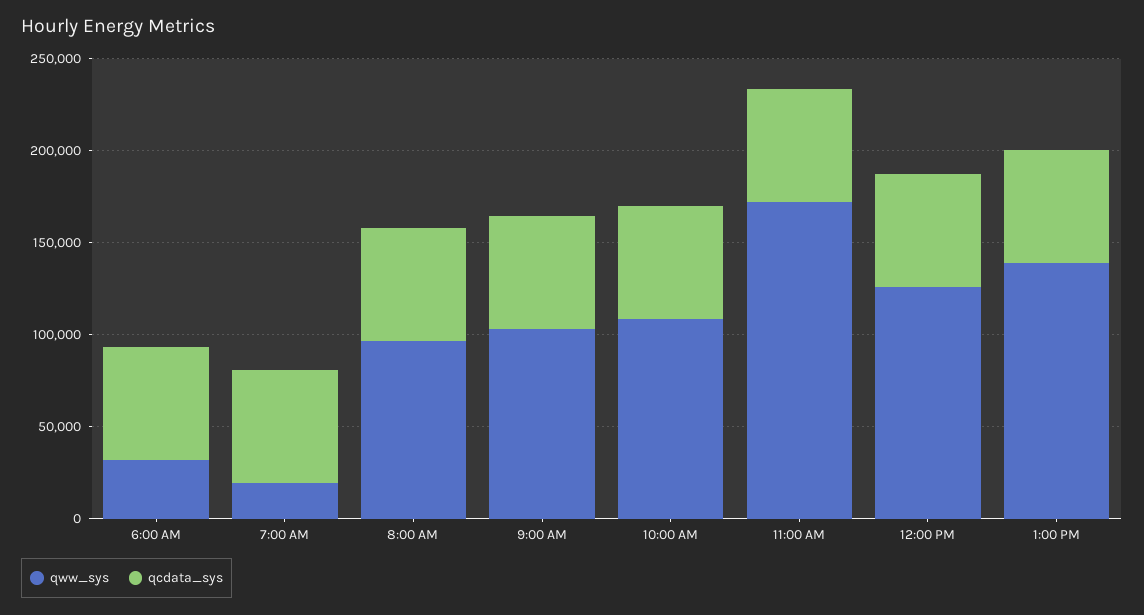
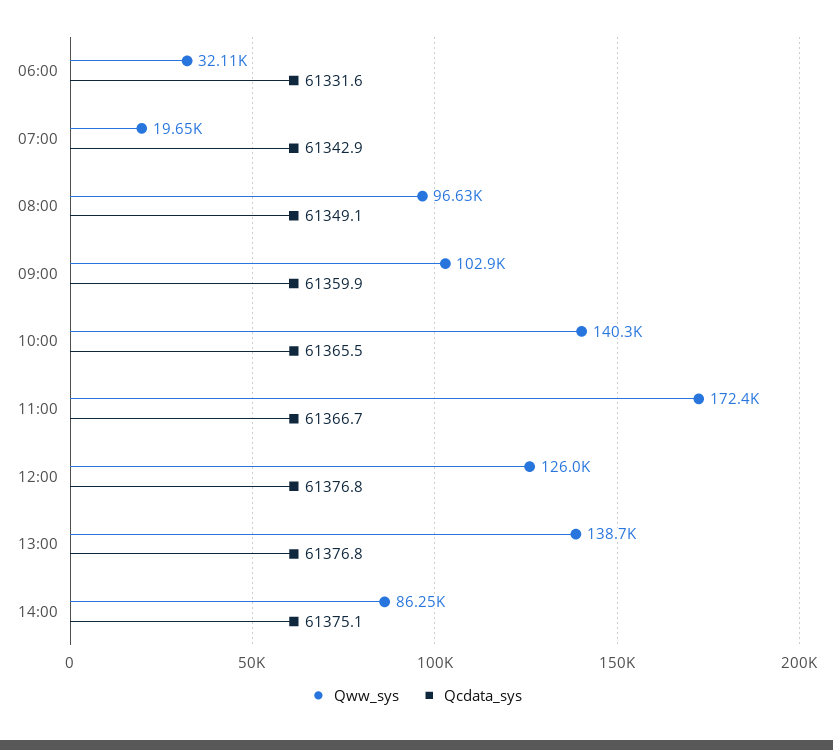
qww_sys, 10:00 AM: 110000 -> 140300
qww_sys, 14:00: none -> 86250
qcdata_sys, 14:00: none -> 61375.1

